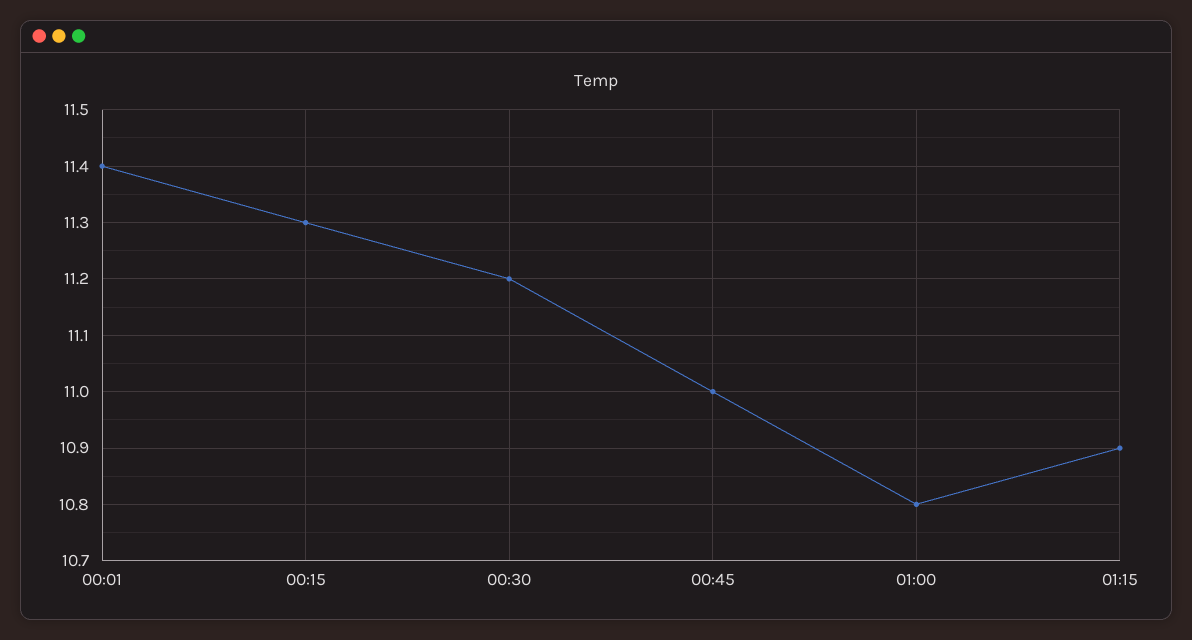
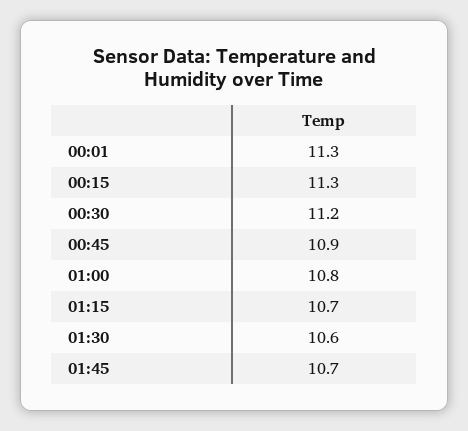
00:01: 11.4 -> 11.3
00:45: 11 -> 10.9
01:15: 10.9 -> 10.7
01:30: none -> 10.6
01:45: none -> 10.7

